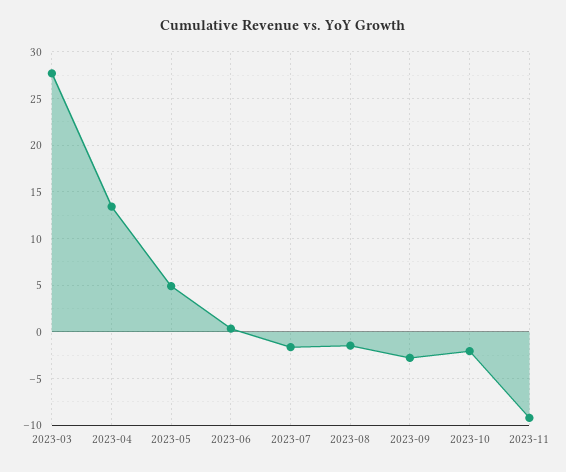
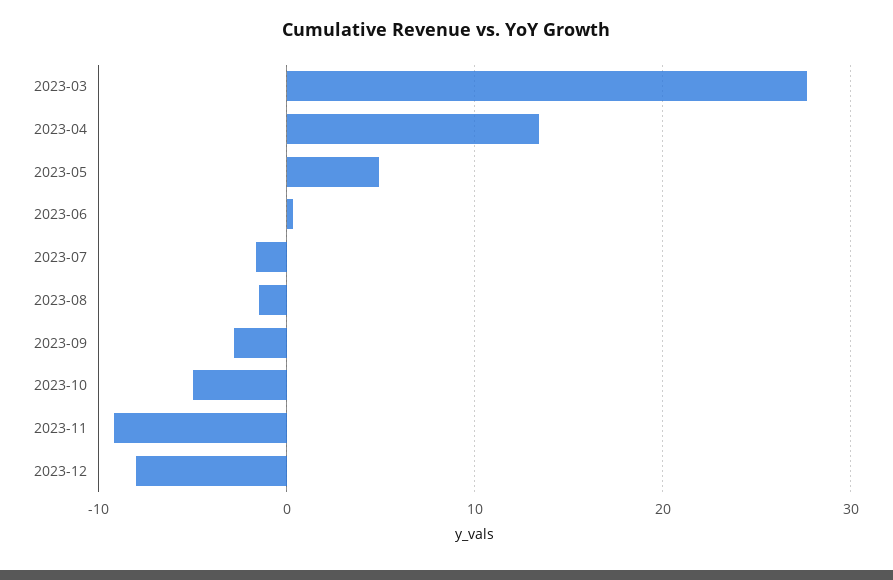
2023-10: -2 -> -5
2023-12: none -> -8

